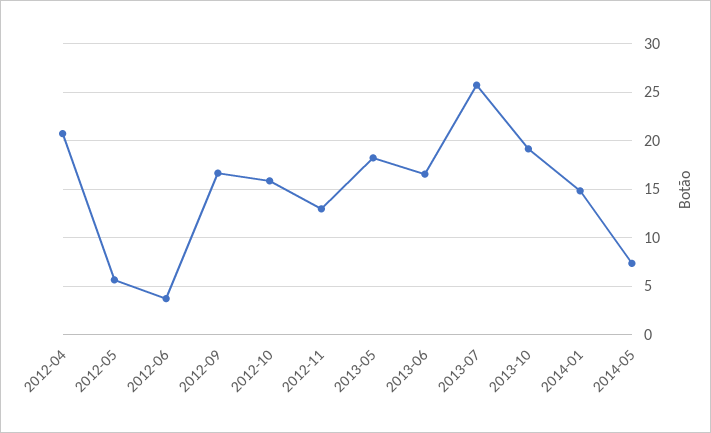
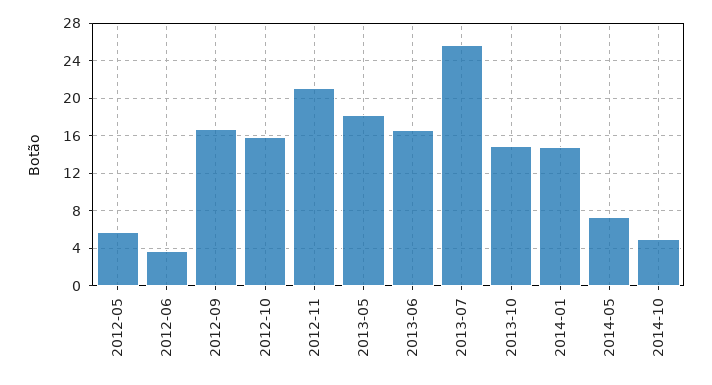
2012-04: 21 -> none
2012-11: 13 -> 21
2013-10: 19 -> 15
2014-10: none -> 5

